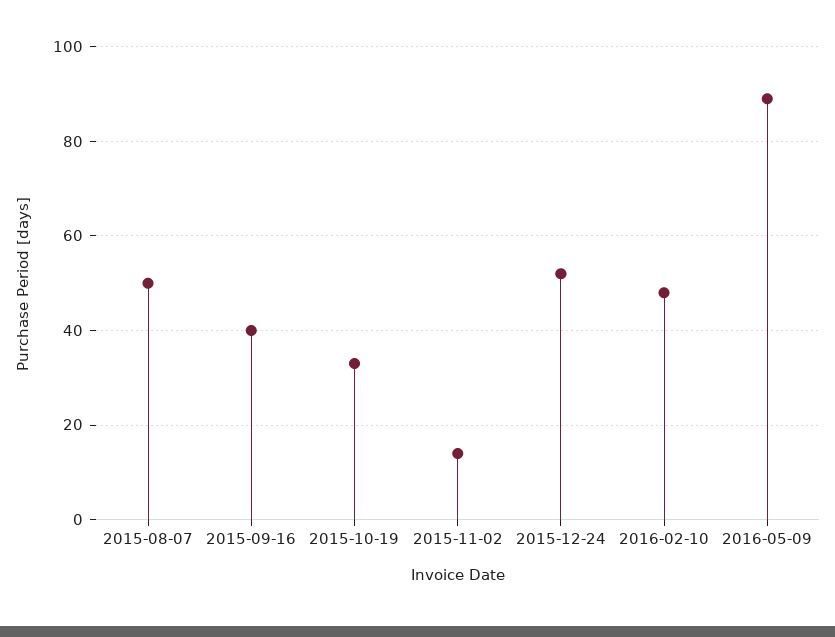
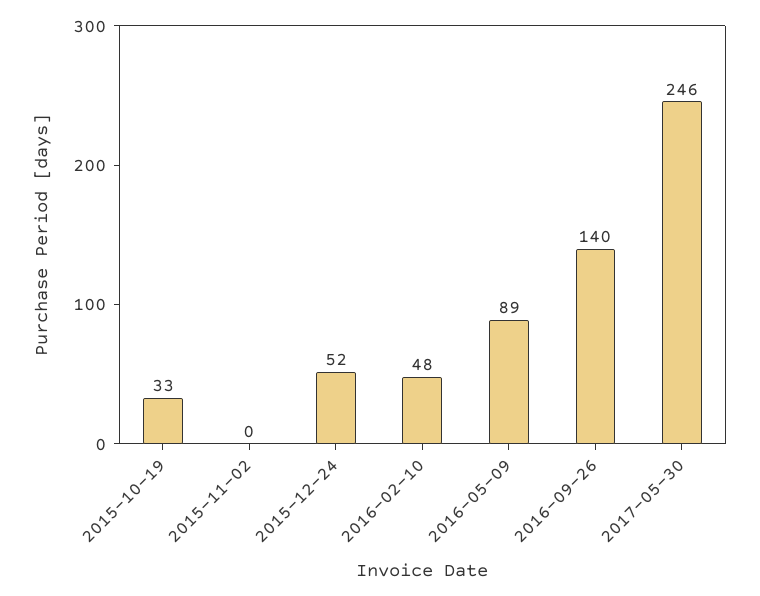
2015-08-07: 50 -> none
2015-09-16: 40 -> none
2015-11-02: 15 -> 0
2016-09-26: none -> 140
2017-05-30: none -> 246

